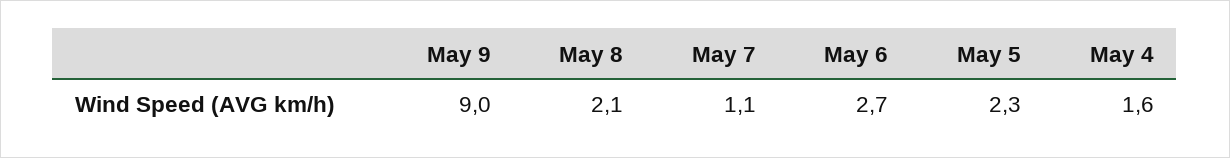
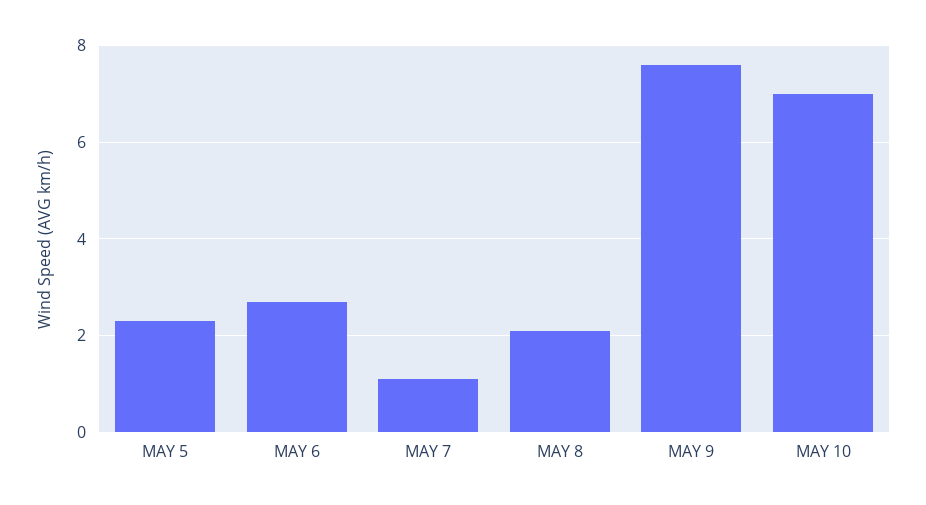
May 9: 9 -> 7.5
May 4: 1.6 -> none
MAY 10: none -> 7

